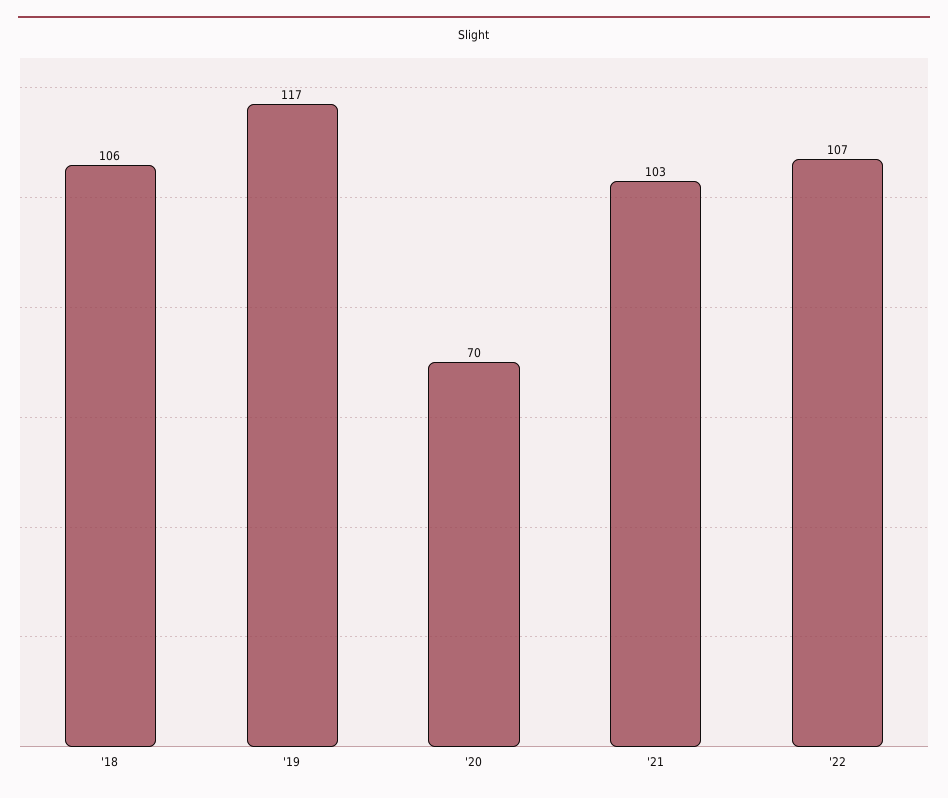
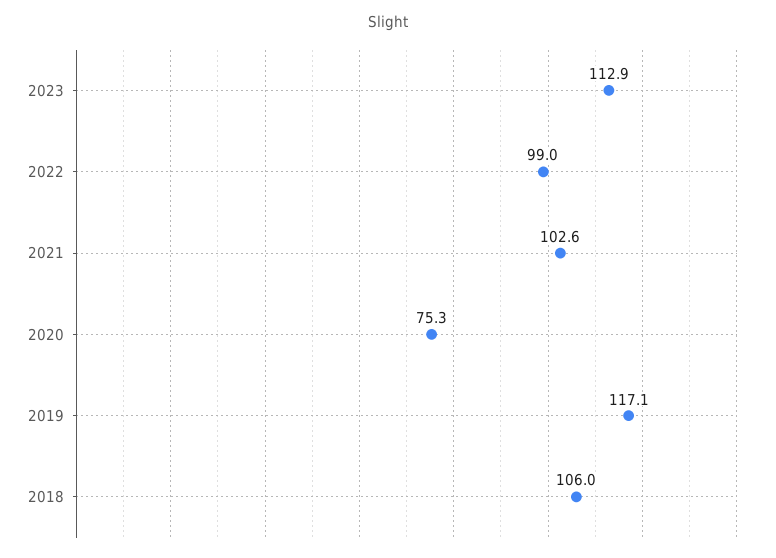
'20: 70 -> 75.3
'22: 107 -> 99
2023: none -> 112.9

